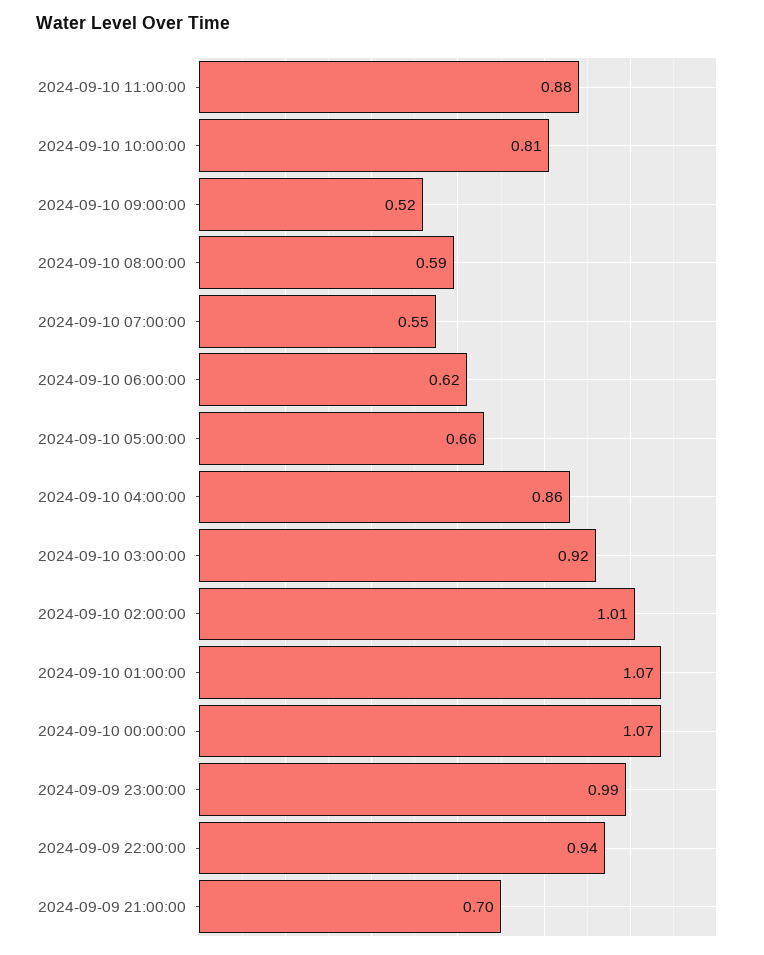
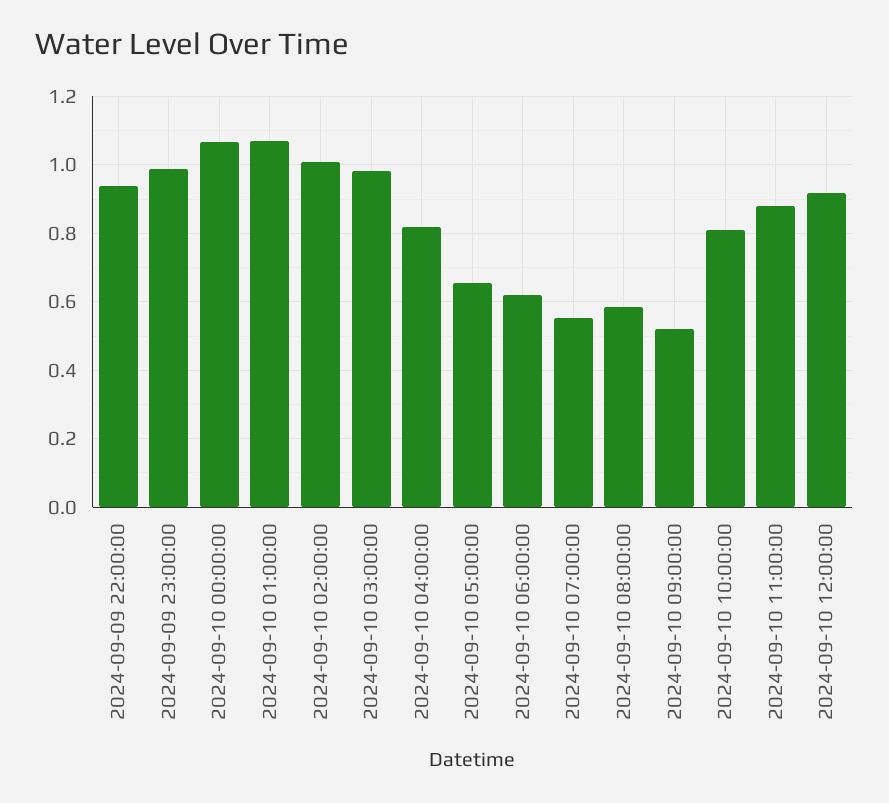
2024-09-10 04:00:00: 0.86 -> 0.82
2024-09-10 03:00:00: 0.92 -> 0.98
2024-09-09 21:00:00: 0.7 -> none
2024-09-10 12:00:00: none -> 0.92

